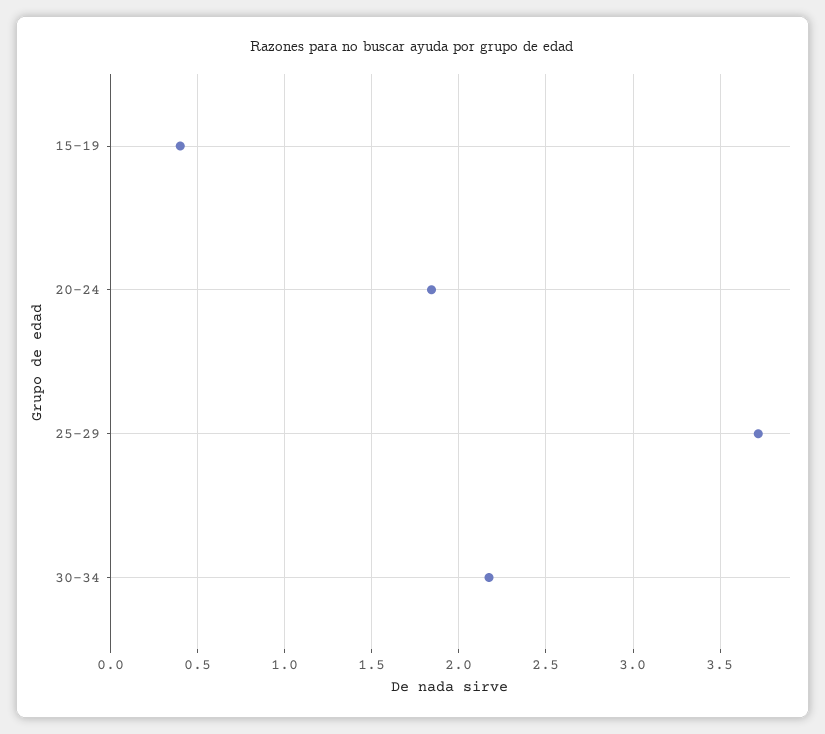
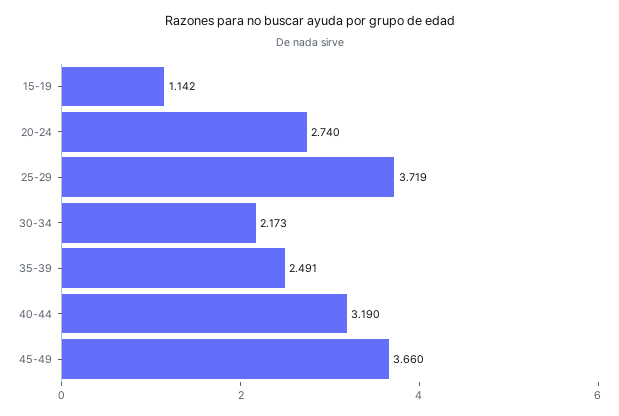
15-19: 0.4 -> 1.142
20-24: 1.85 -> 2.74
35-39: none -> 2.491
40-44: none -> 3.19
45-49: none -> 3.66

